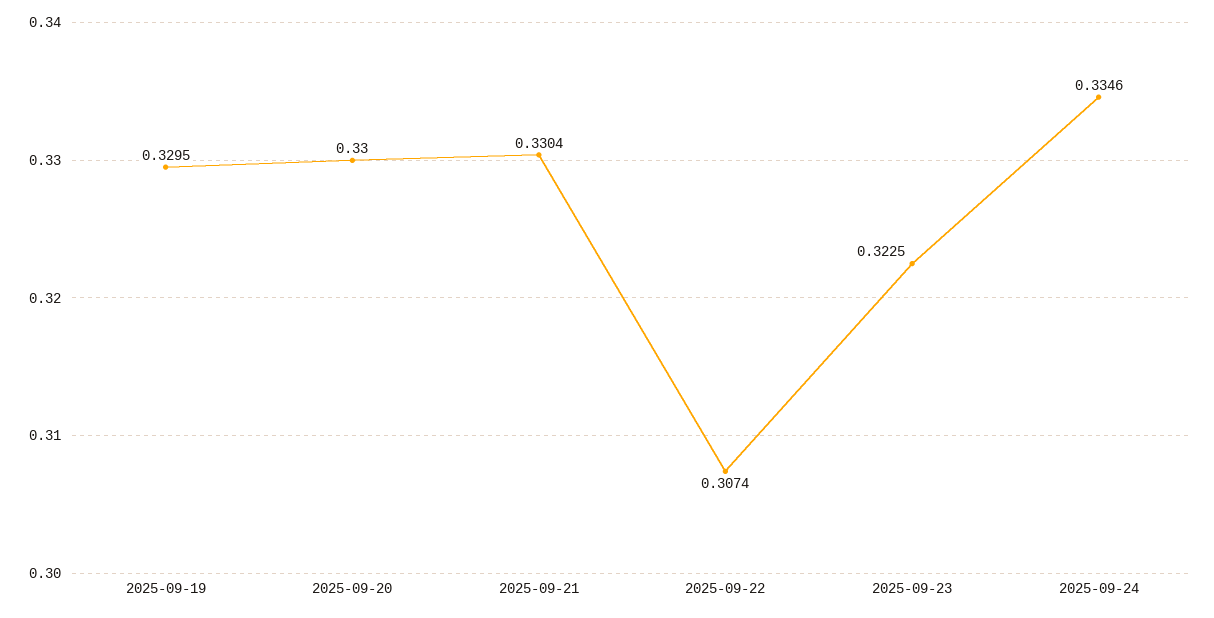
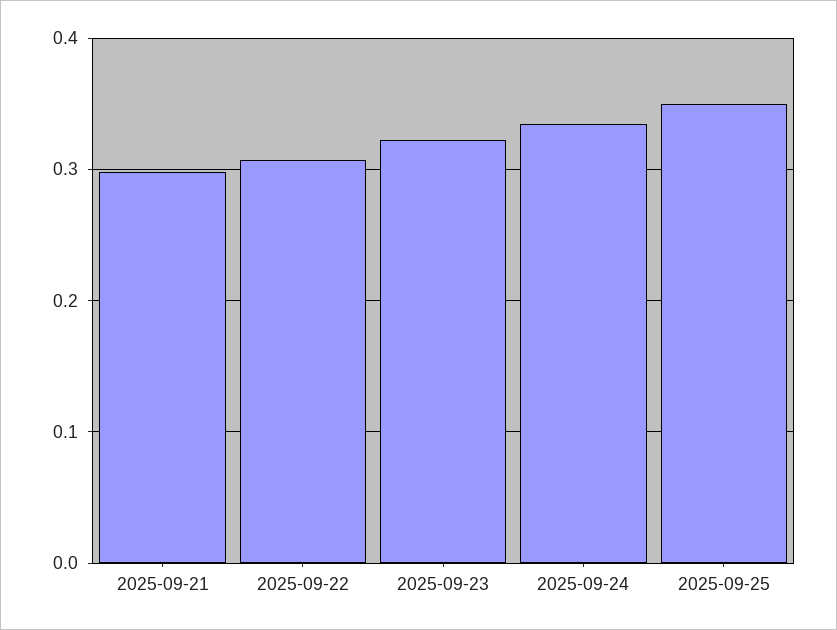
2025-09-19: 0.3295 -> none
2025-09-20: 0.33 -> none
2025-09-21: 0.3304 -> 0.3
2025-09-25: none -> 0.35

